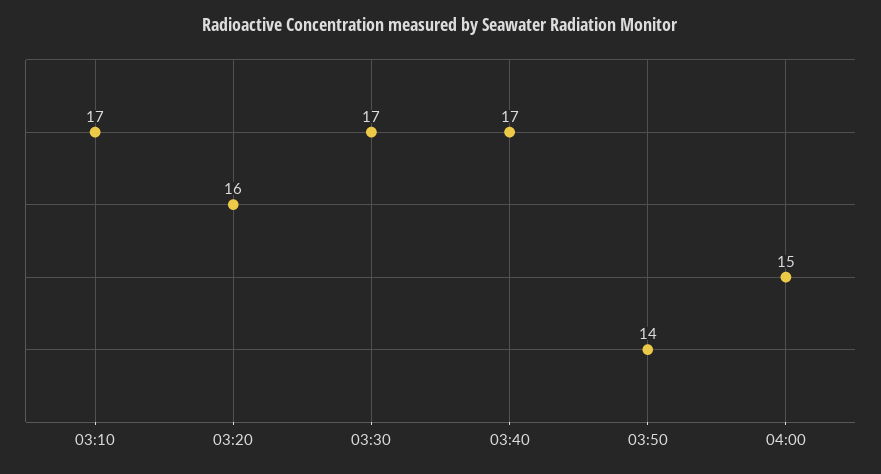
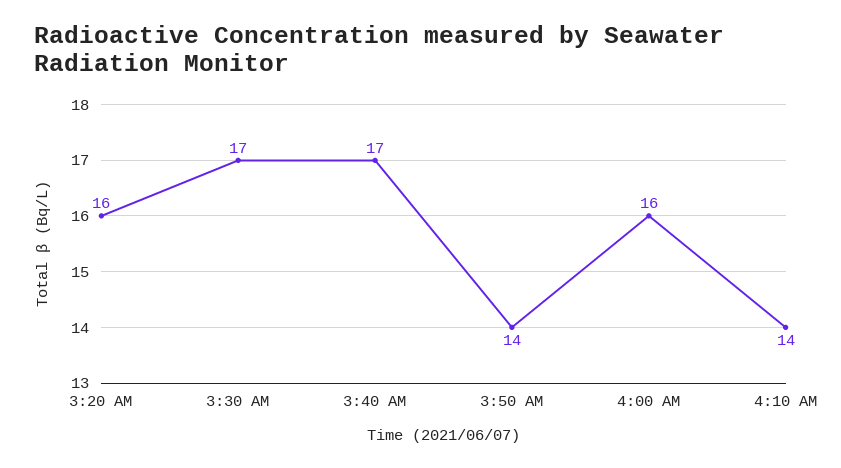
03:10: 17 -> none
04:00: 15 -> 16
4:10 AM: none -> 14

